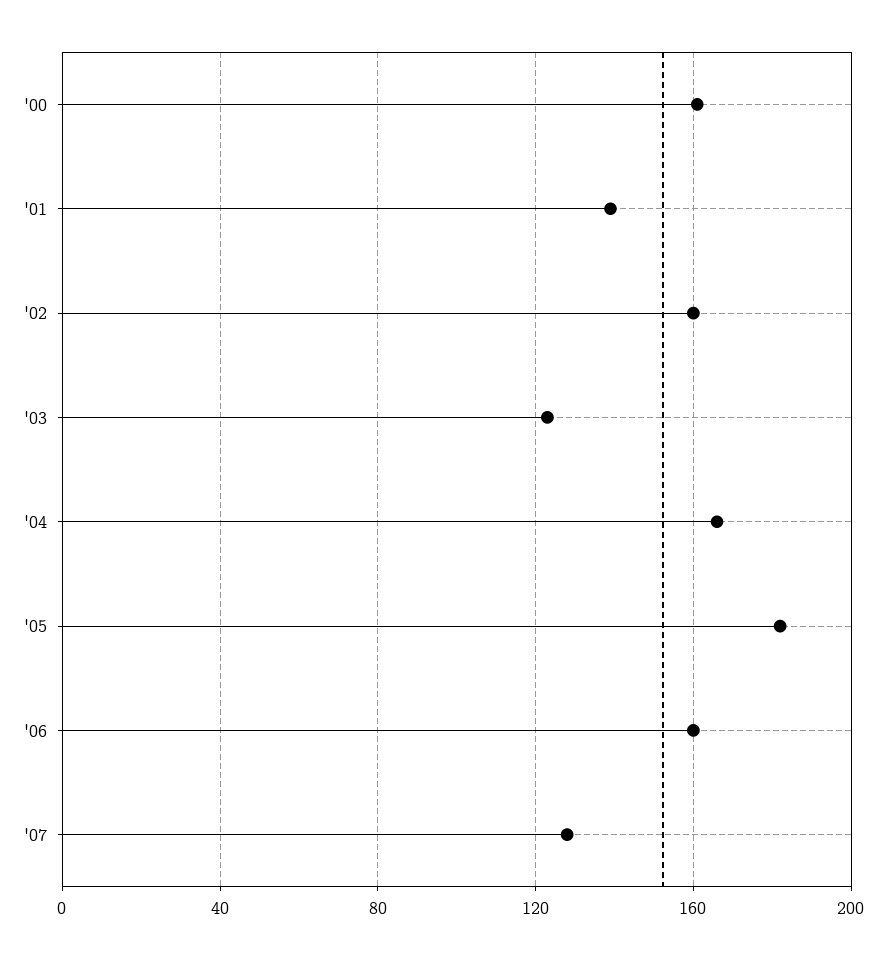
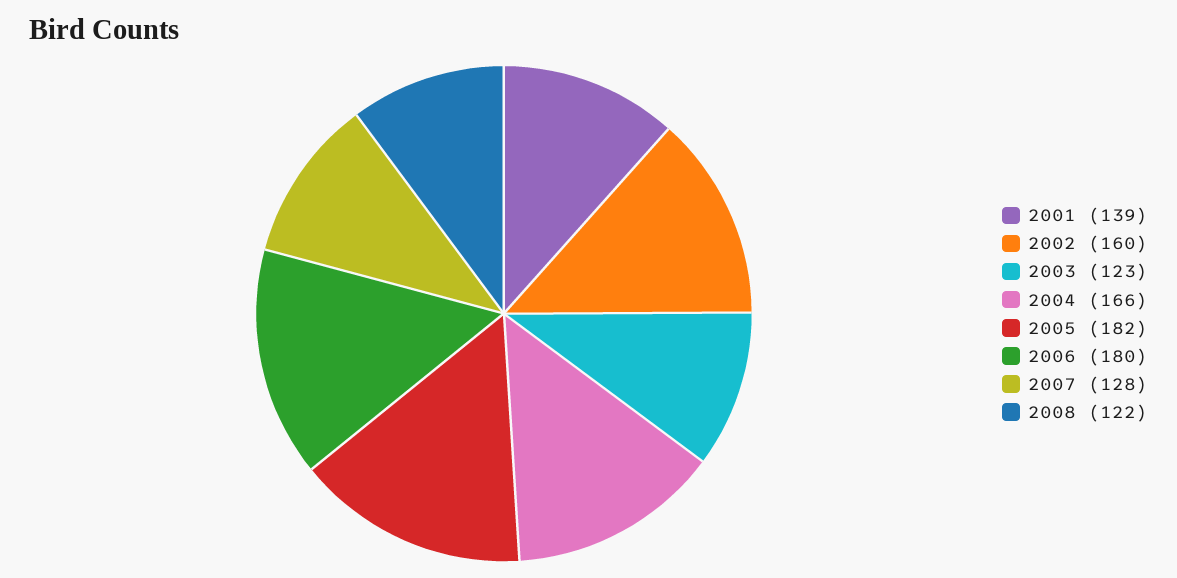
'00: 160 -> none
'06: 160 -> 180
2008: none -> 122

